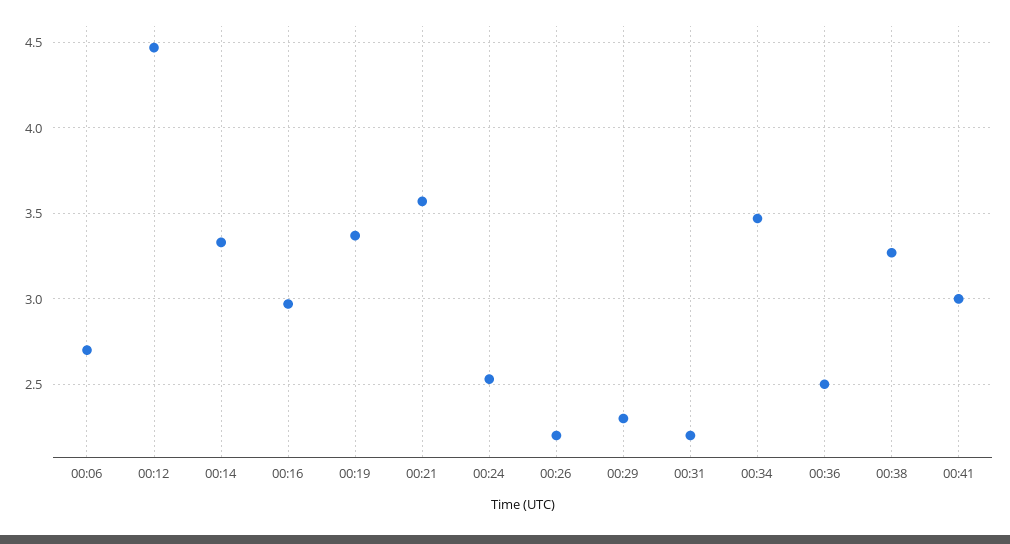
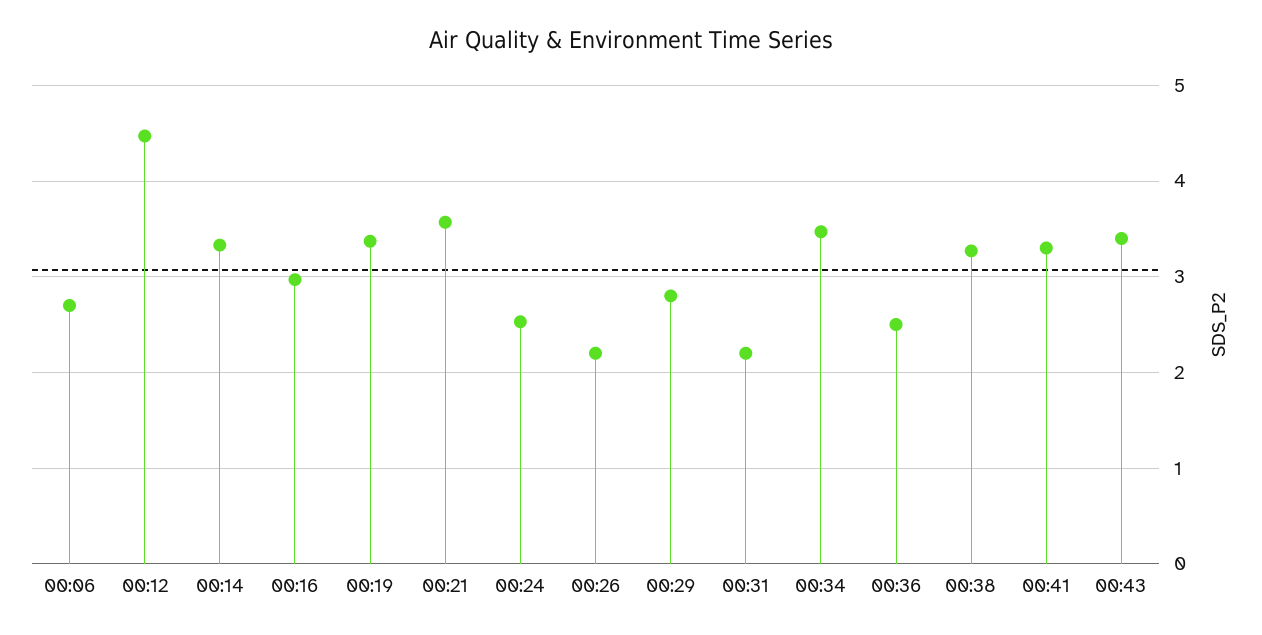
00:29: 2.3 -> 2.8
00:41: 3 -> 3.3
00:43: none -> 3.4

